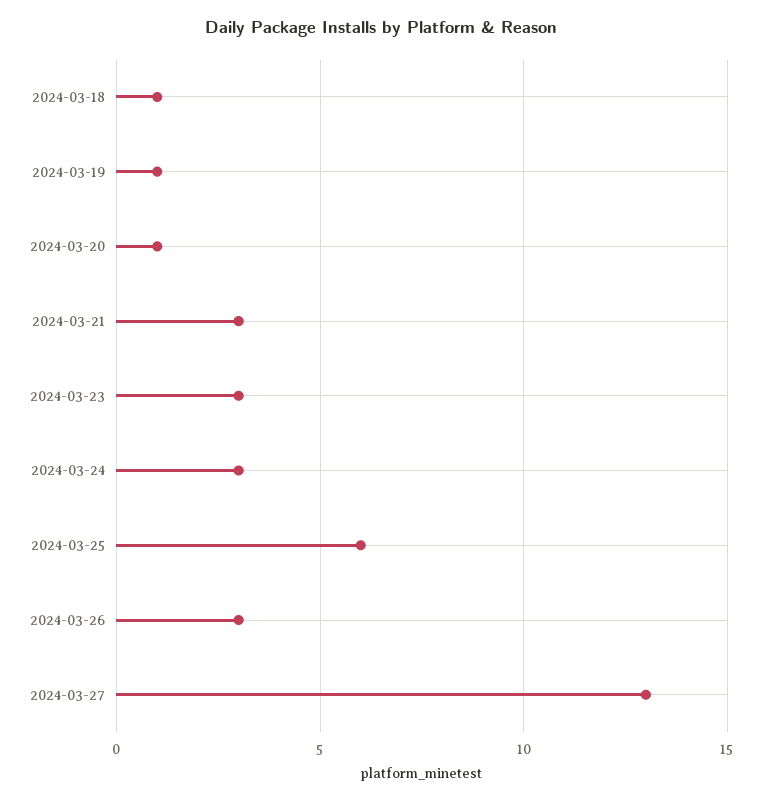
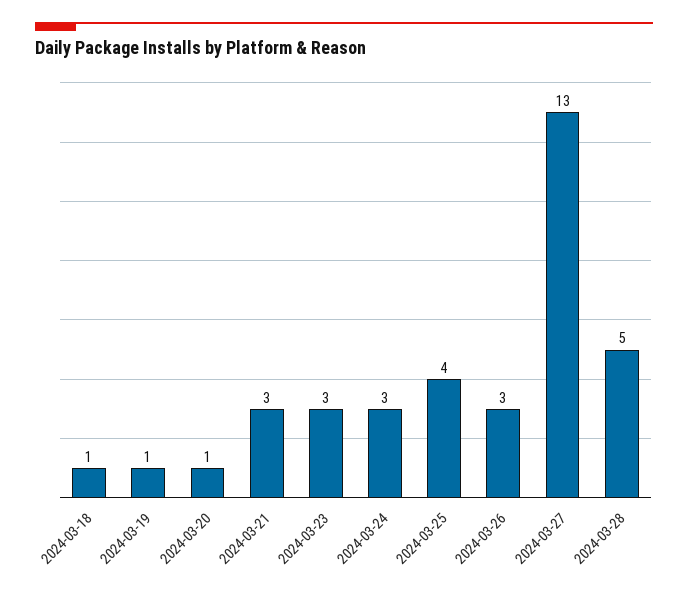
2024-03-25: 6 -> 4
2024-03-28: none -> 5

